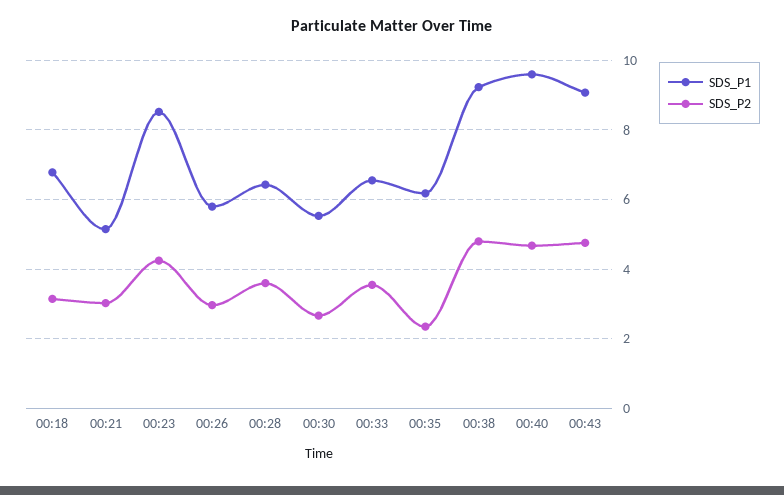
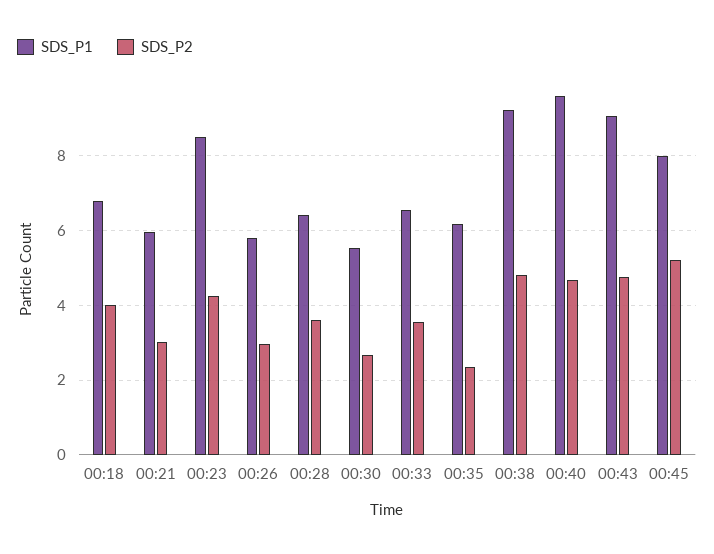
SDS_P2, 00:18: 3.2 -> 4
SDS_P1, 00:21: 5.2 -> 6
SDS_P1, 00:45: none -> 8
SDS_P2, 00:45: none -> 5.2

